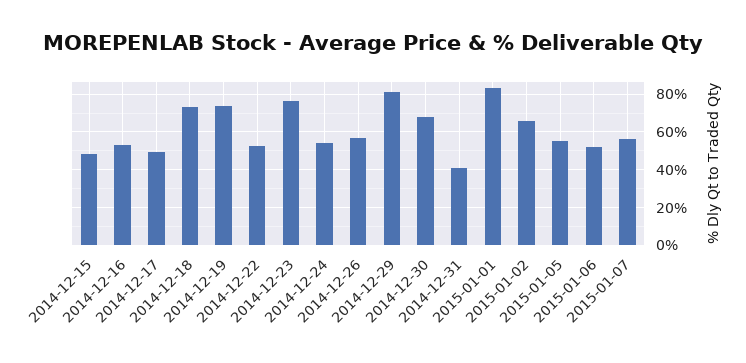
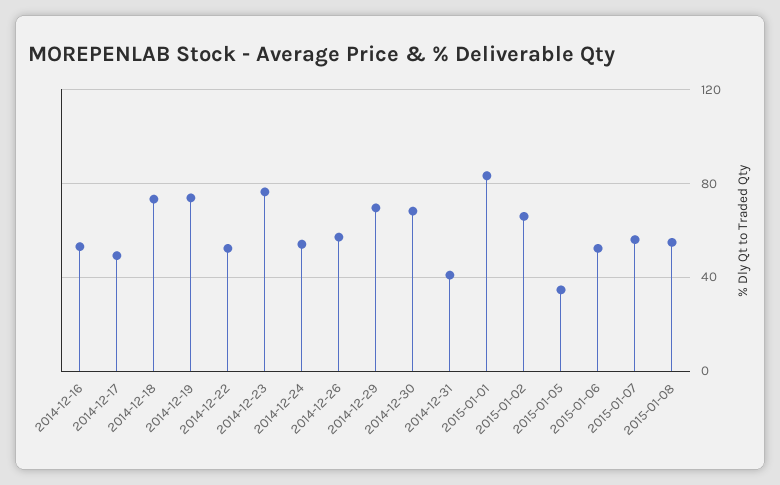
2014-12-15: 50 -> none
2014-12-29: 80 -> 70
2015-01-05: 55 -> 35
2015-01-08: none -> 55

